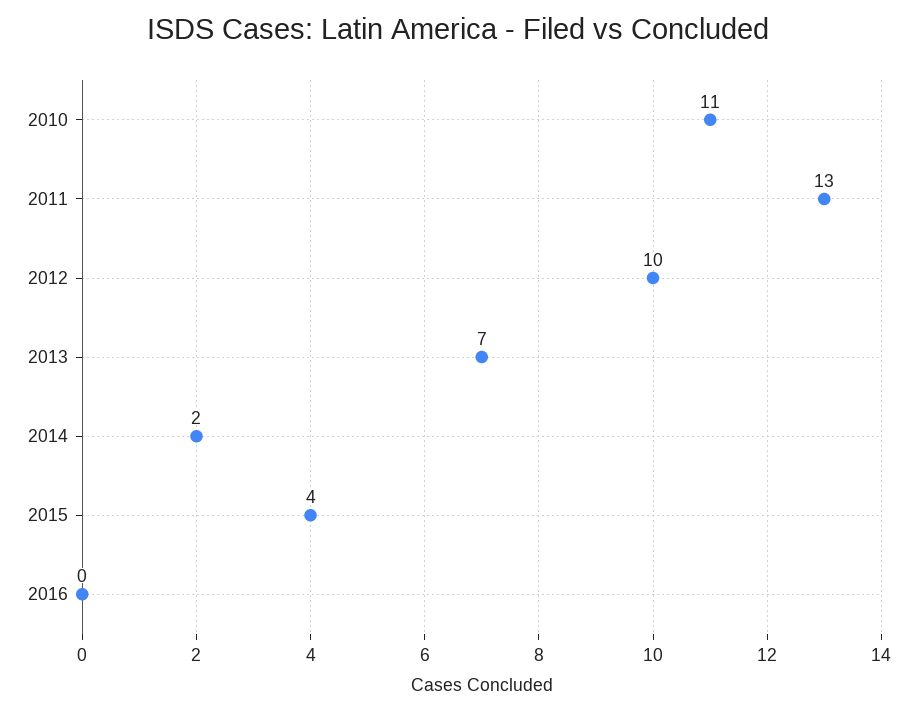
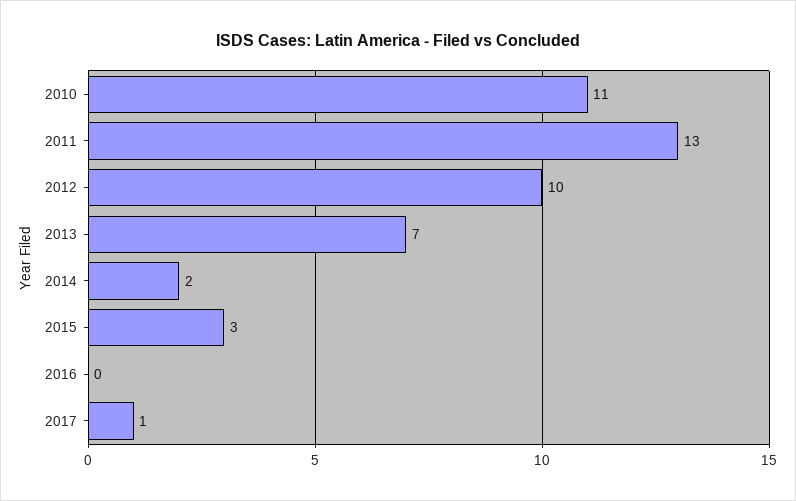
2015: 4 -> 3
2017: none -> 1

